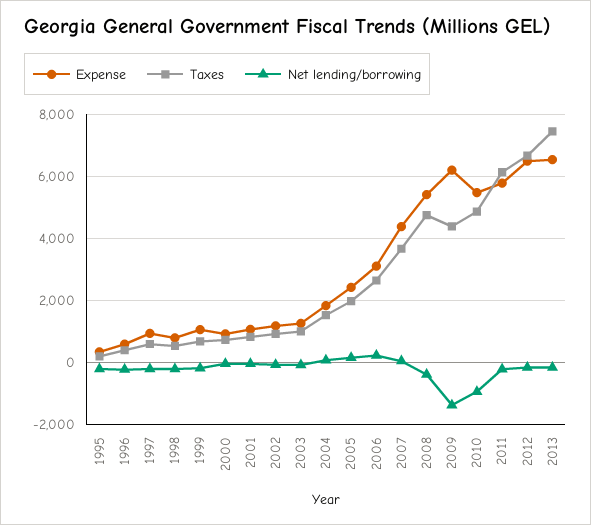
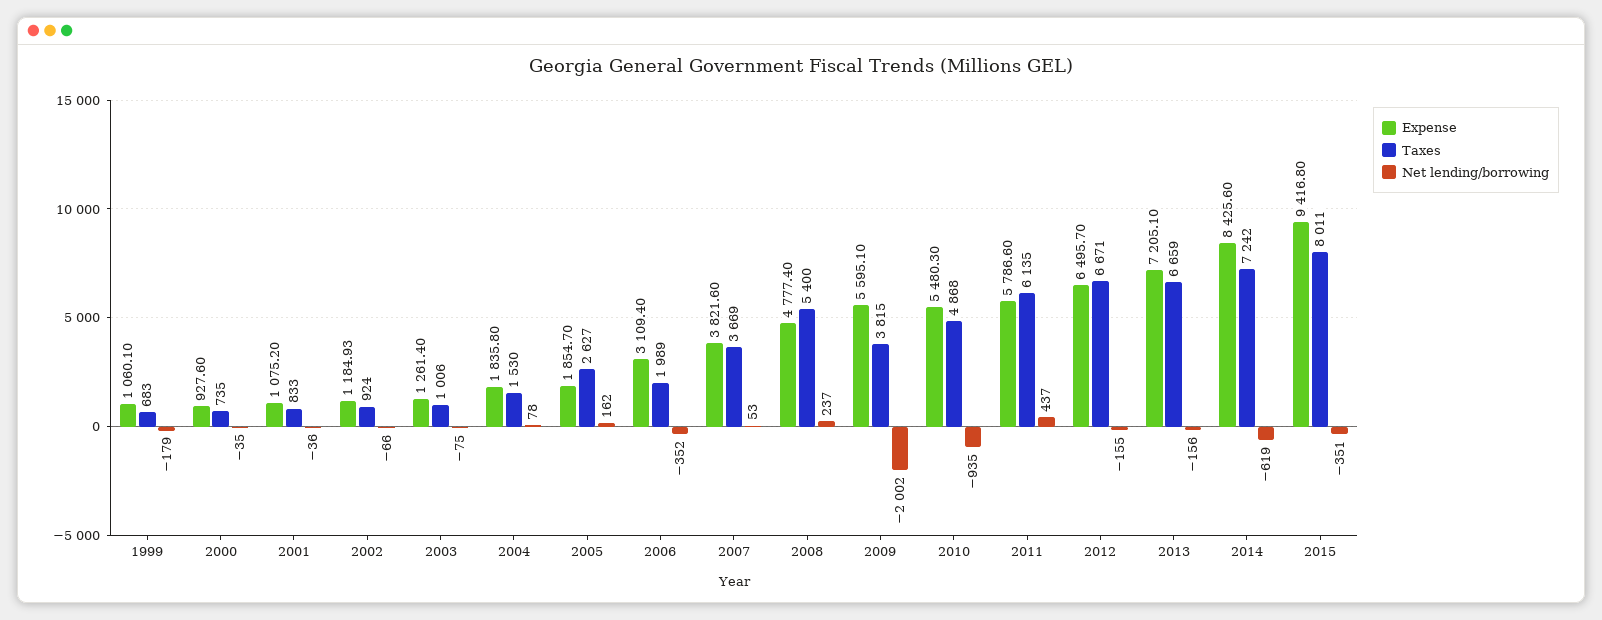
Expense, 1995: 400 -> none
Taxes, 1995: 200 -> none
Net lending/borrowing, 1995: -200 -> none
Expense, 1996: 600 -> none
Taxes, 1996: 400 -> none
Net lending/borrowing, 1996: -200 -> none
Expense, 1997: 1000 -> none
Taxes, 1997: 600 -> none
Net lending/borrowing, 1997: -200 -> none
Expense, 1998: 800 -> none
Taxes, 1998: 600 -> none
Net lending/borrowing, 1998: -200 -> none
Expense, 2005: 2400 -> 1854.7
Taxes, 2005: 2000 -> 2627
Taxes, 2006: 2600 -> 1989
Net lending/borrowing, 2006: 200 -> -352
Expense, 2007: 4400 -> 3821.6
Expense, 2008: 5400 -> 4777.4
Taxes, 2008: 4800 -> 5400
Net lending/borrowing, 2008: -400 -> 237
Expense, 2009: 6200 -> 5595.1
Taxes, 2009: 4400 -> 3815
Net lending/borrowing, 2009: -1400 -> -2002
Net lending/borrowing, 2011: -200 -> 437
Expense, 2013: 6600 -> 7205.1
Taxes, 2013: 7400 -> 6659
Expense, 2014: none -> 8425.6
Taxes, 2014: none -> 7242
Net lending/borrowing, 2014: none -> -619
Expense, 2015: none -> 9416.8
Taxes, 2015: none -> 8011
Net lending/borrowing, 2015: none -> -351

